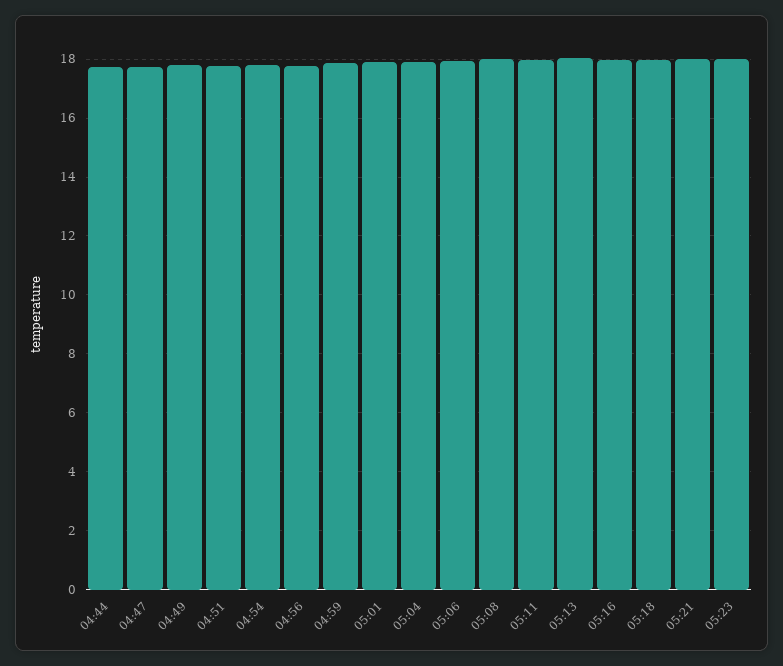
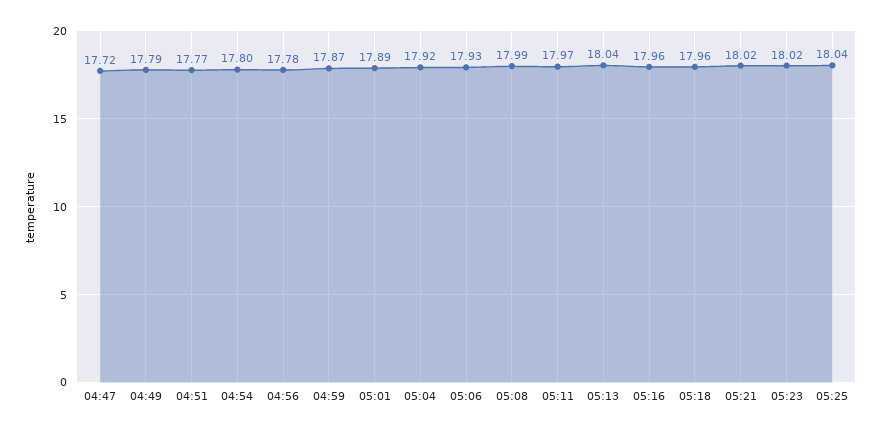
04:44: 17.75 -> none
05:25: none -> 18.04

